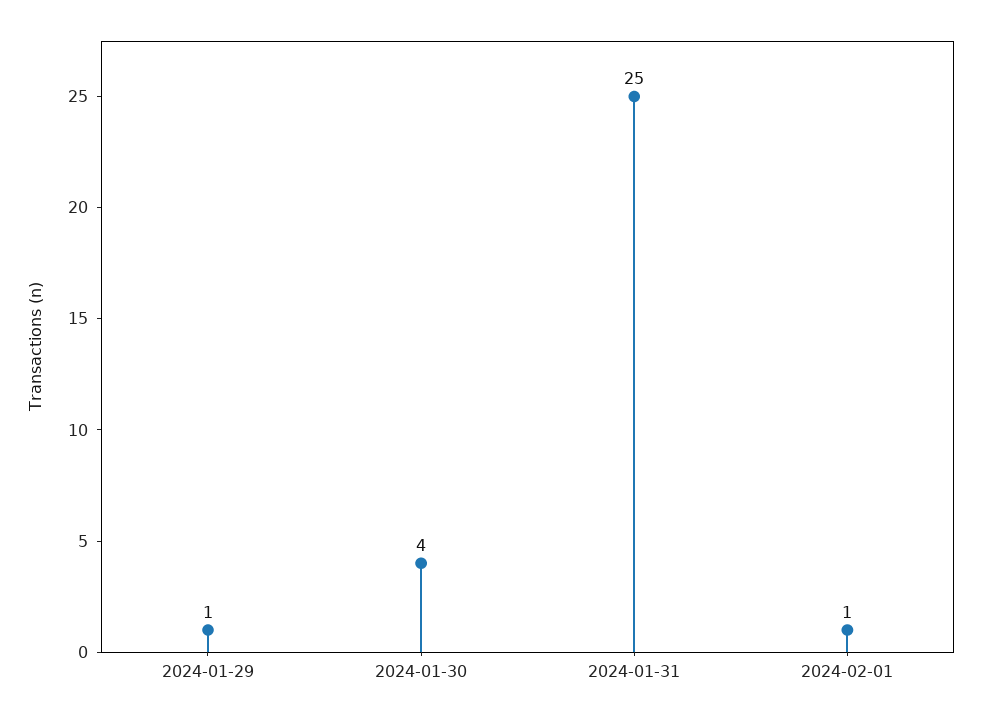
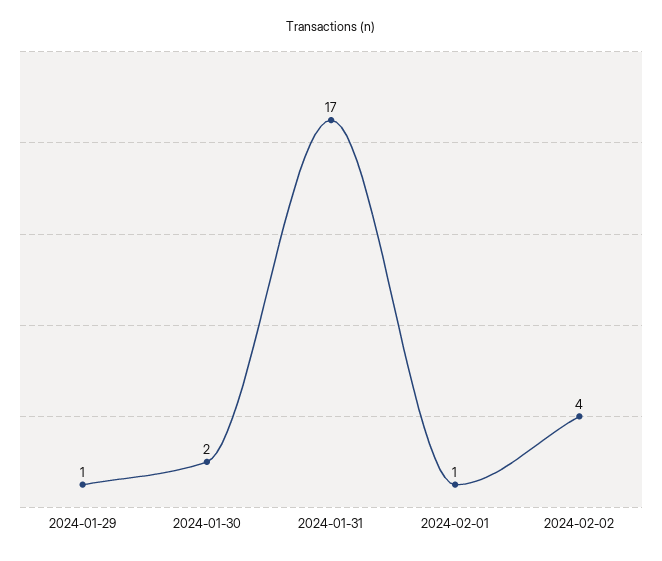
2024-01-30: 4 -> 2
2024-01-31: 25 -> 17
2024-02-02: none -> 4

